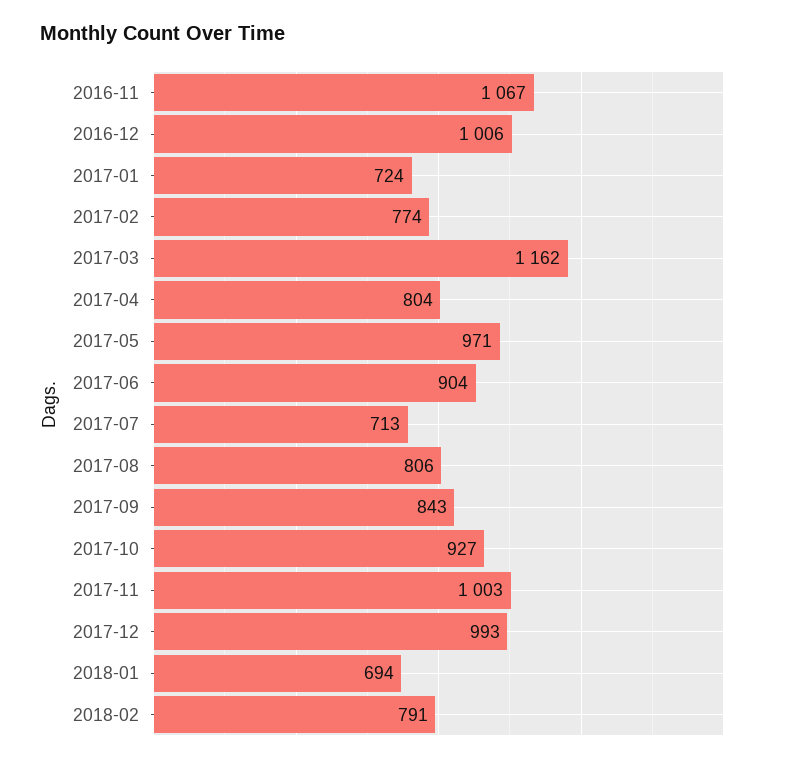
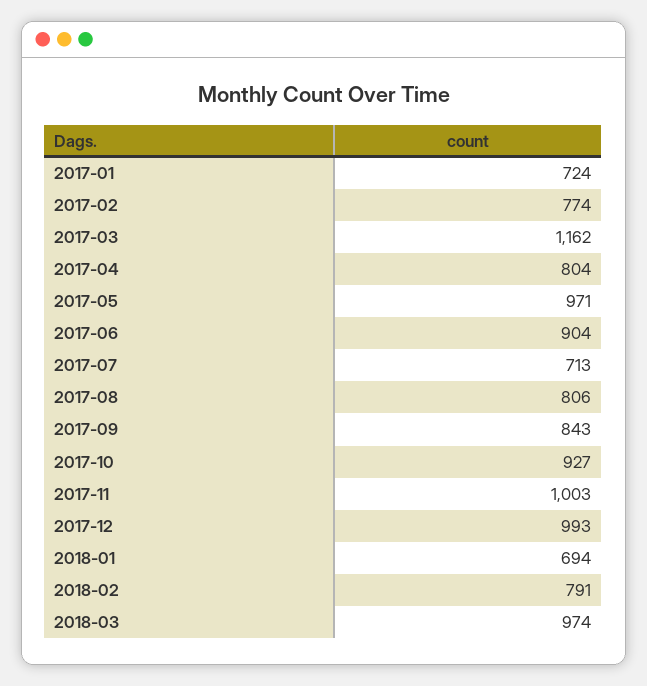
2016-11: 1067 -> none
2016-12: 1006 -> none
2018-03: none -> 974

